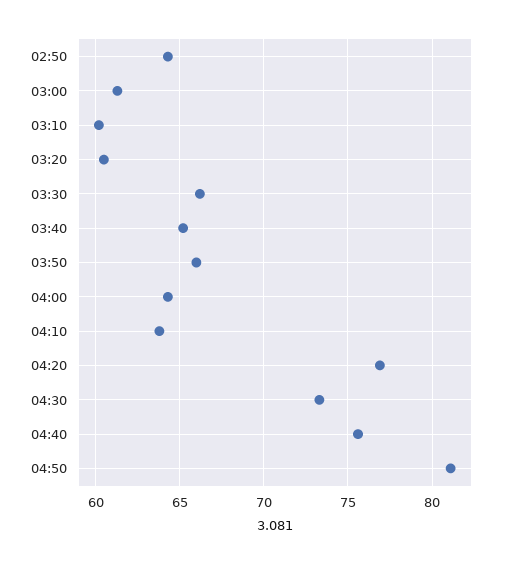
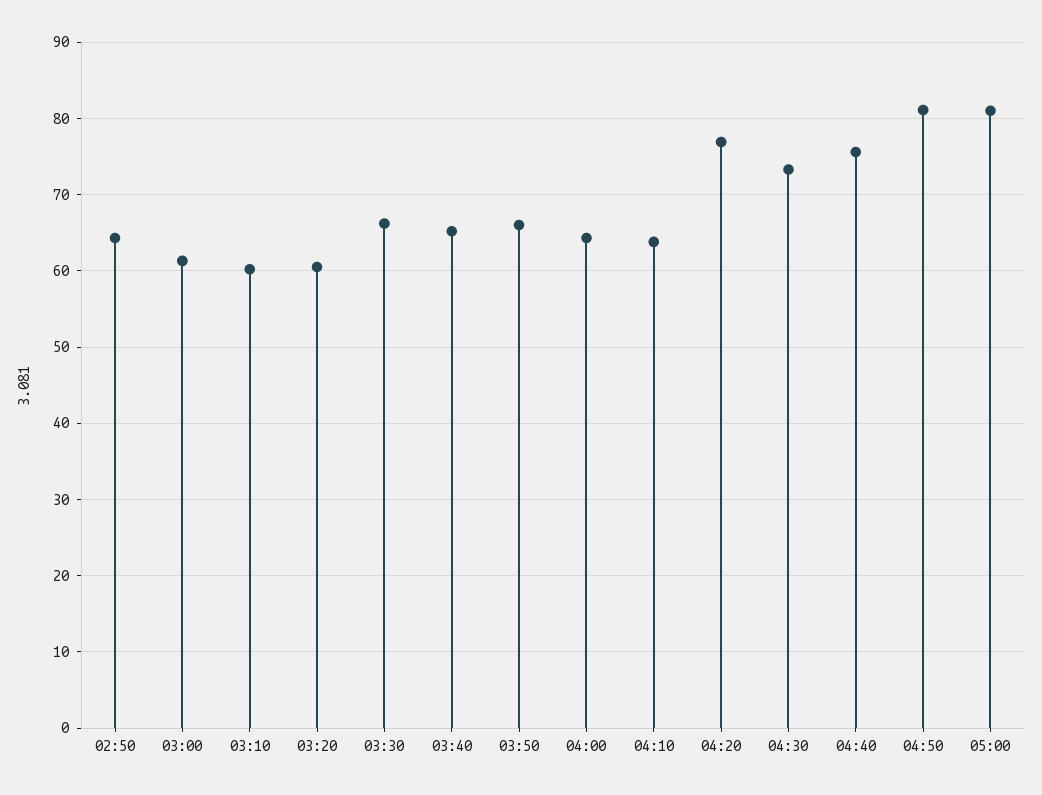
05:00: none -> 81

